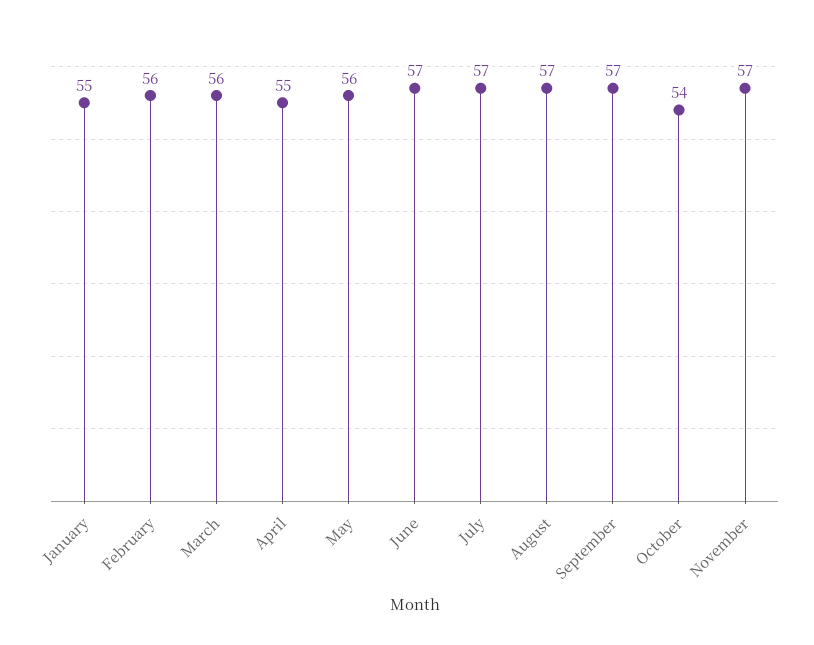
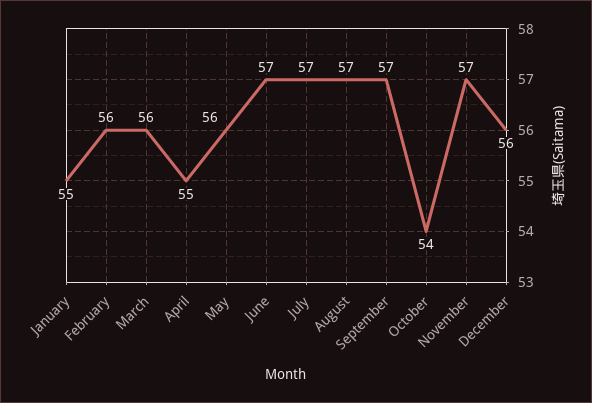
December: none -> 56

